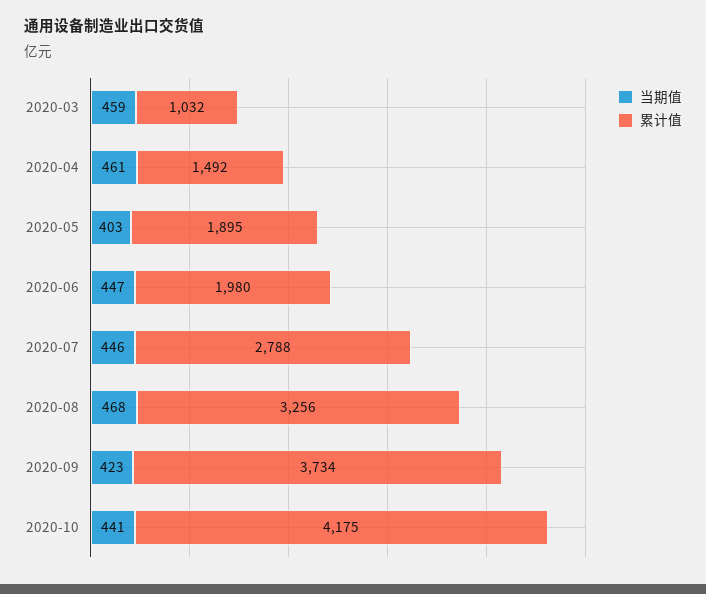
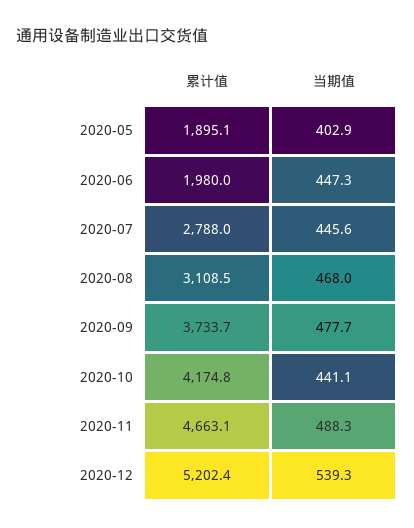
当期值, 2020-03: 459 -> none
累计值, 2020-03: 1032 -> none
当期值, 2020-04: 461 -> none
累计值, 2020-04: 1492 -> none
累计值, 2020-08: 3256 -> 3108.5
当期值, 2020-09: 423 -> 477.7
累计值, 2020-11: none -> 4663.1
当期值, 2020-11: none -> 488.3
累计值, 2020-12: none -> 5202.4
当期值, 2020-12: none -> 539.3

